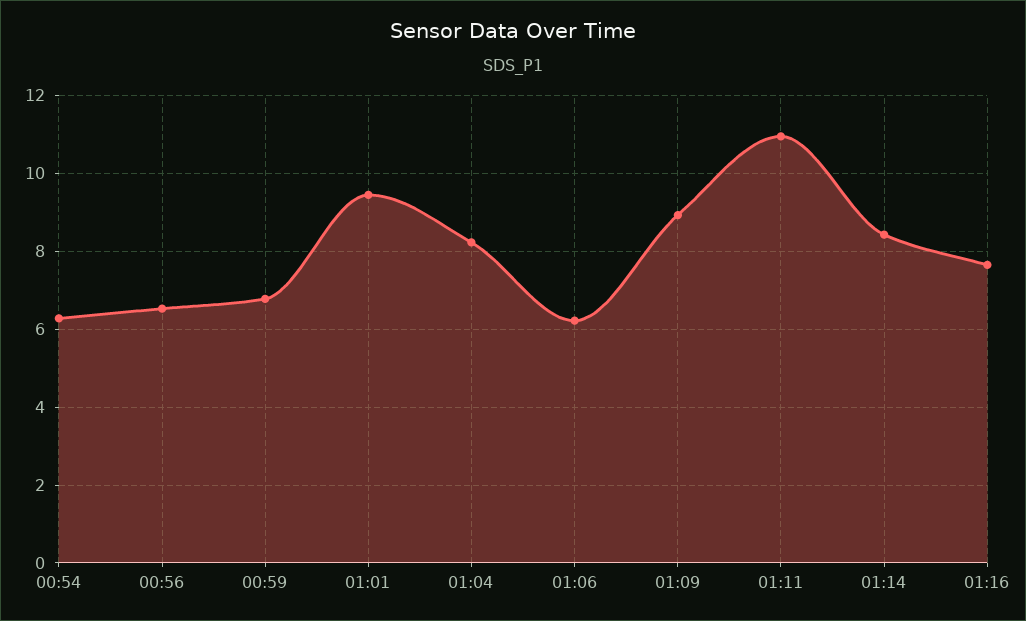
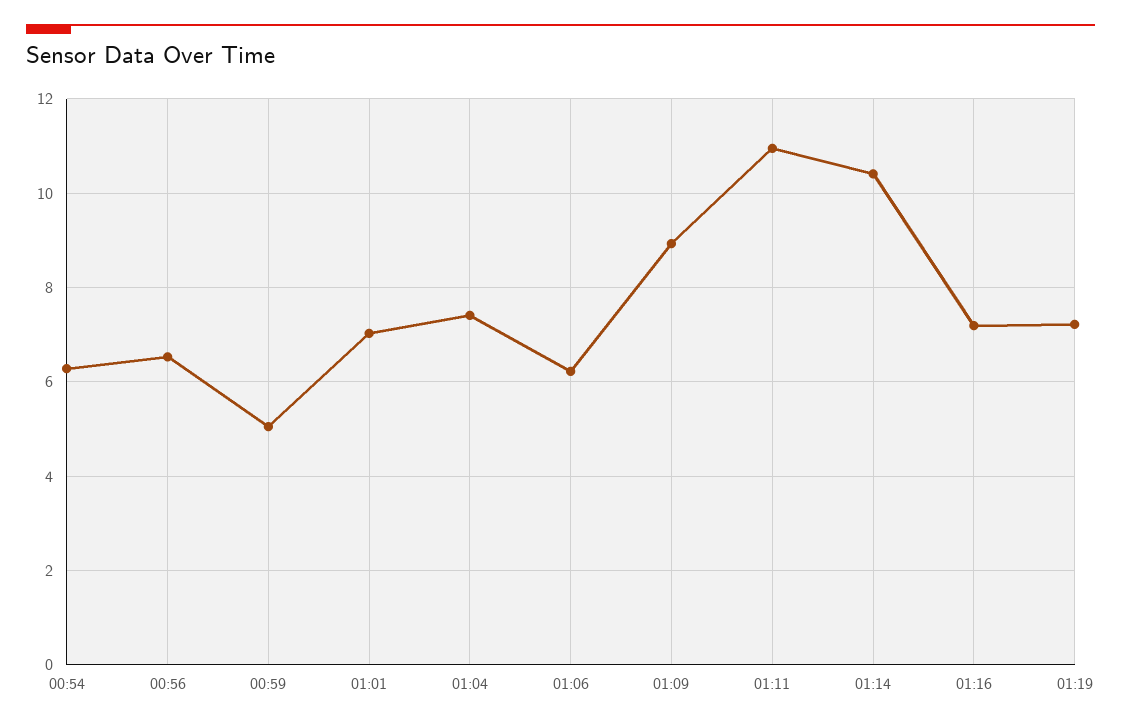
00:59: 6.8 -> 5
01:01: 9.4 -> 7
01:04: 8.2 -> 7.4
01:14: 8.4 -> 10.4
01:16: 7.6 -> 7.2
01:19: none -> 7.2

